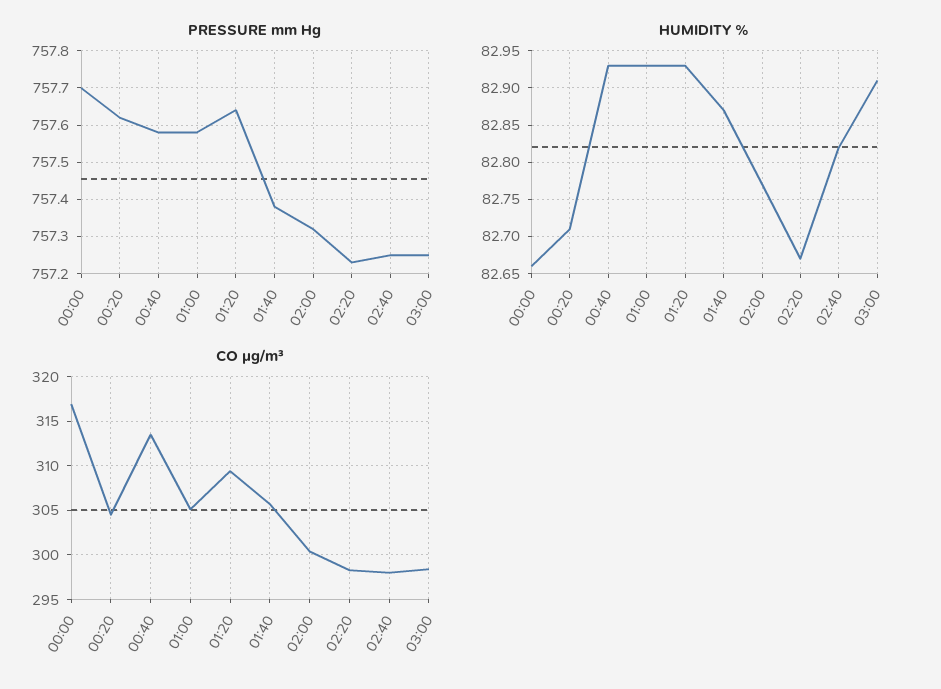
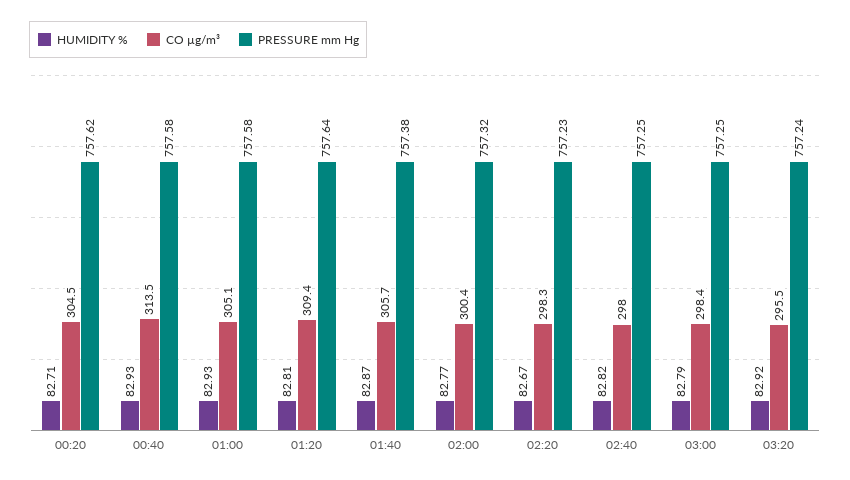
PRESSURE mm Hg, 00:00: 757.7 -> none
HUMIDITY %, 00:00: 82.66 -> none
HUMIDITY %, 01:20: 82.93 -> 82.81
HUMIDITY %, 03:00: 82.91 -> 82.79
CO µg/m³, 00:00: 317 -> none
HUMIDITY %, 03:20: none -> 82.92
CO µg/m³, 03:20: none -> 295.5
PRESSURE mm Hg, 03:20: none -> 757.24

